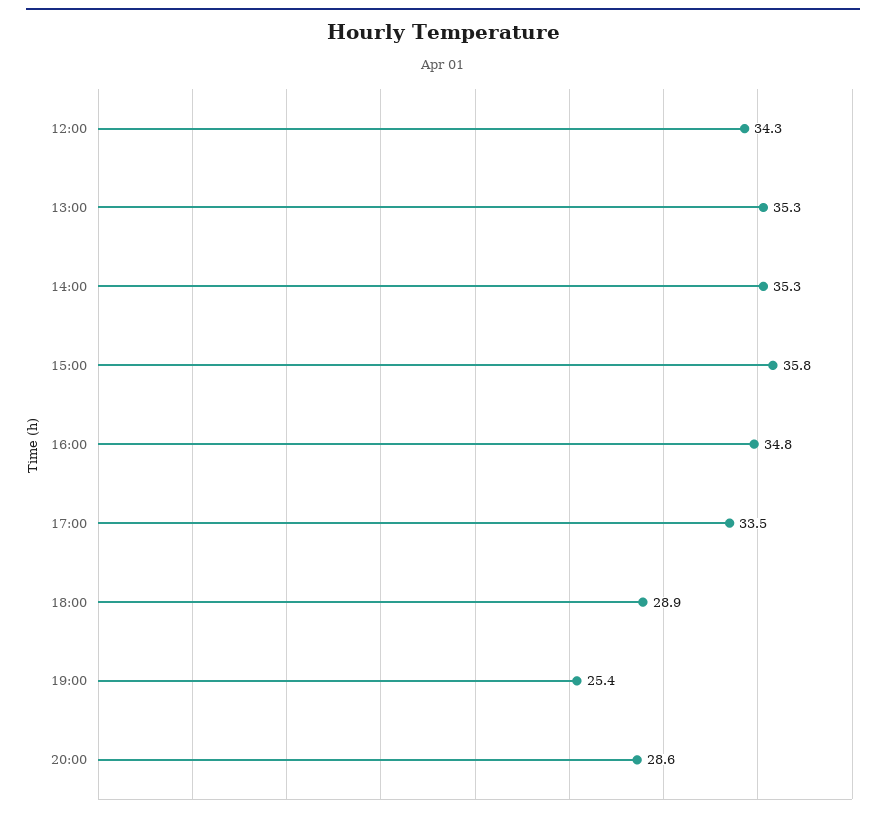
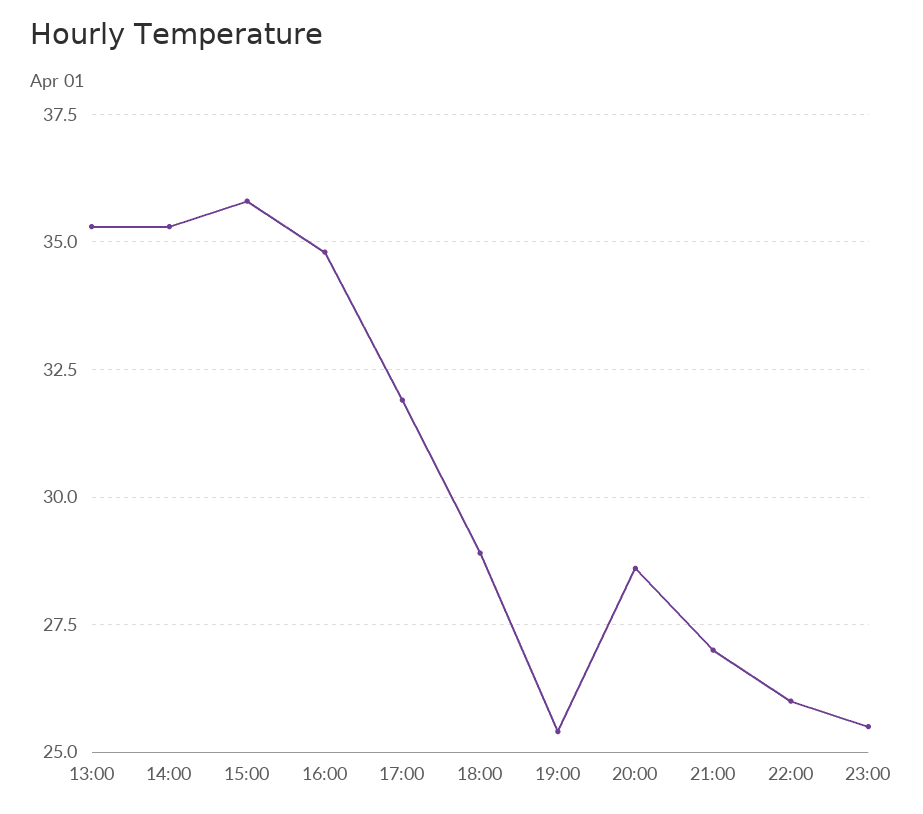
12:00: 34.3 -> none
17:00: 33.5 -> 32
21:00: none -> 27
22:00: none -> 26
23:00: none -> 25.5

